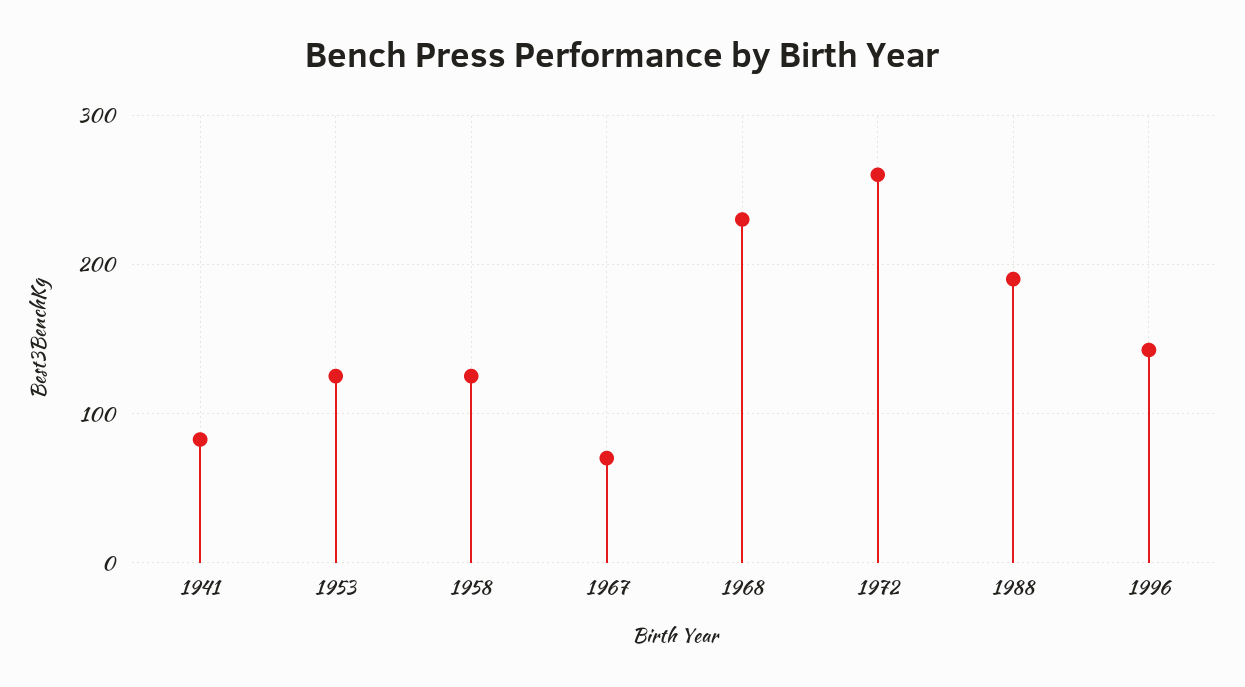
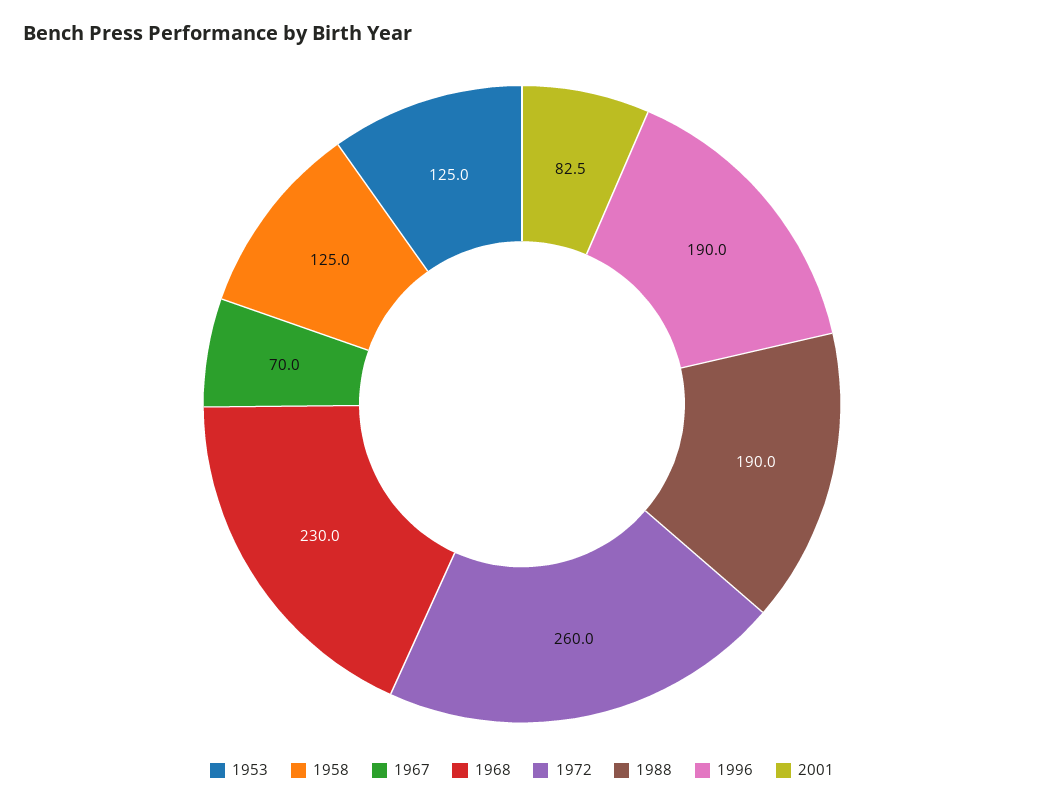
1941: 80 -> none
1996: 140 -> 190
2001: none -> 82.5

